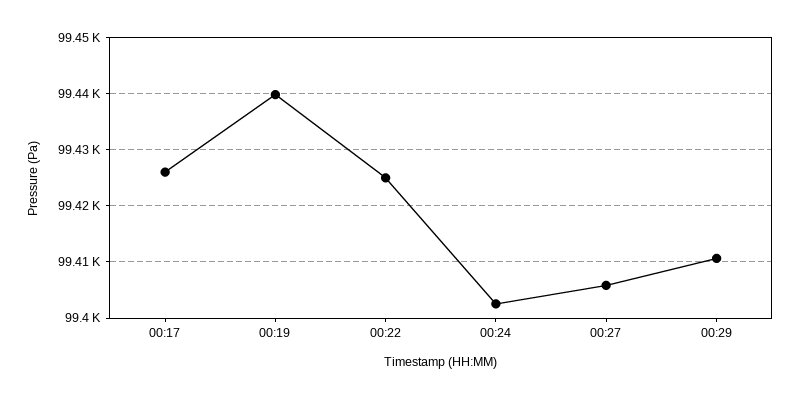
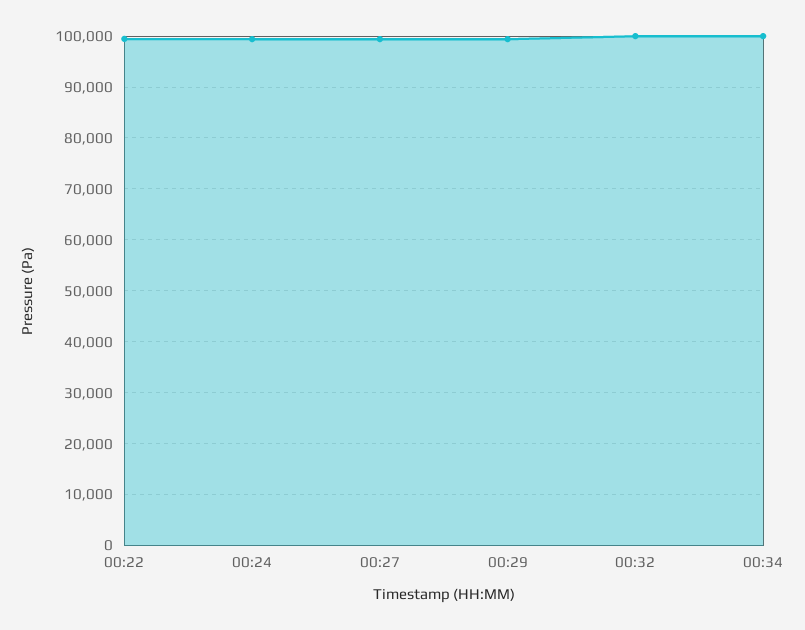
00:17: 99426 -> none
00:19: 99440 -> none
00:32: none -> 100000
00:34: none -> 100000

